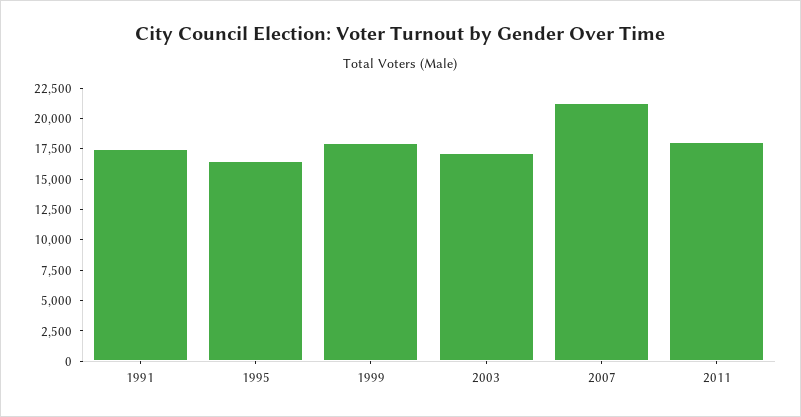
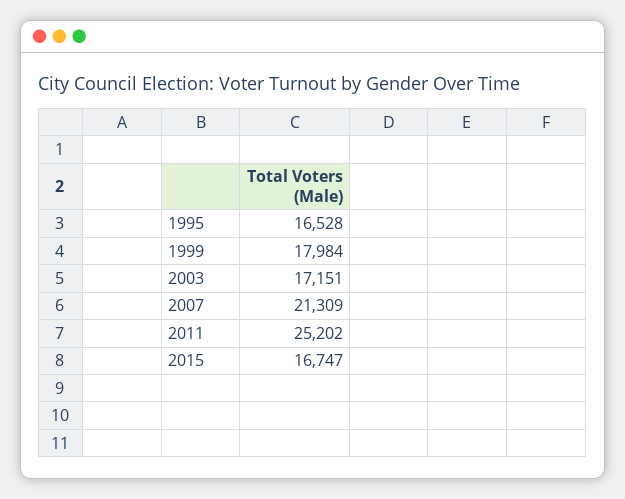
1991: 17500 -> none
2011: 17500 -> 25202
2015: none -> 16747

